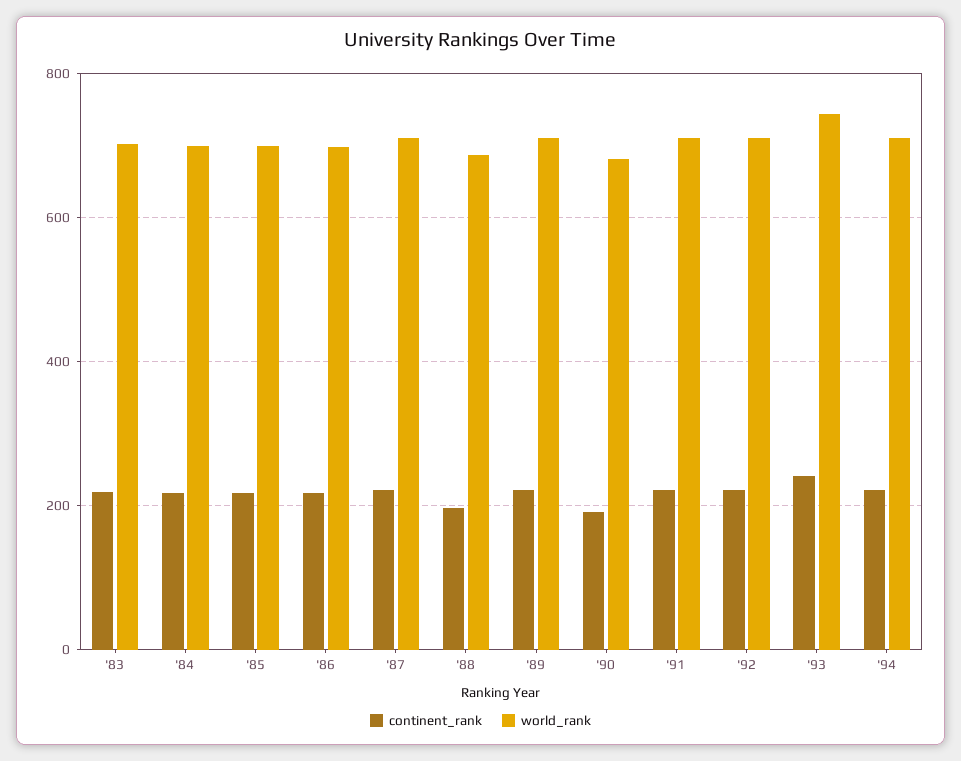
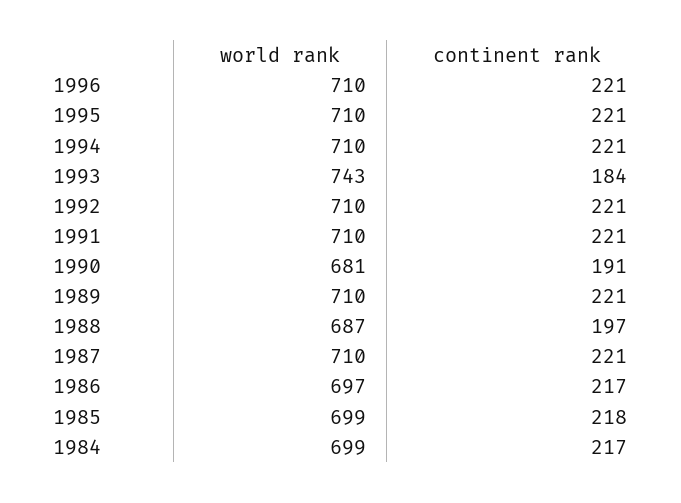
continent_rank, '83: 220 -> none
world_rank, '83: 700 -> none
continent_rank, '93: 240 -> 184
world_rank, 1996: none -> 710
continent_rank, 1996: none -> 221
world_rank, 1995: none -> 710
continent_rank, 1995: none -> 221

